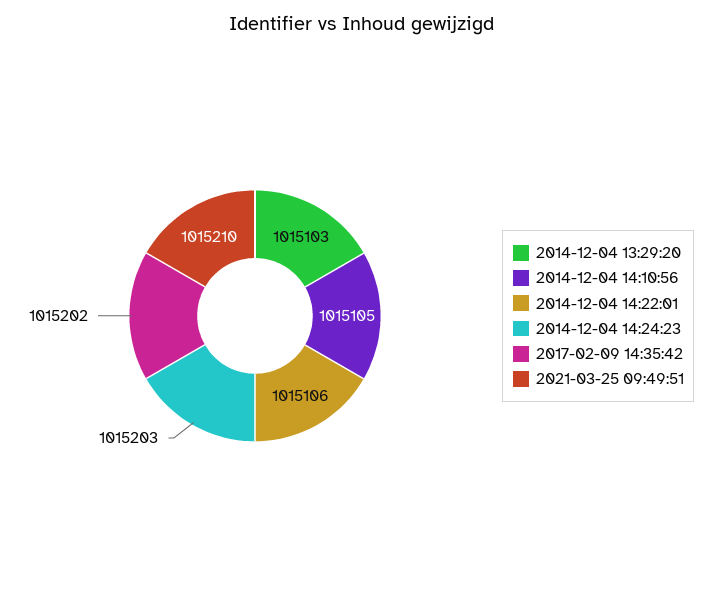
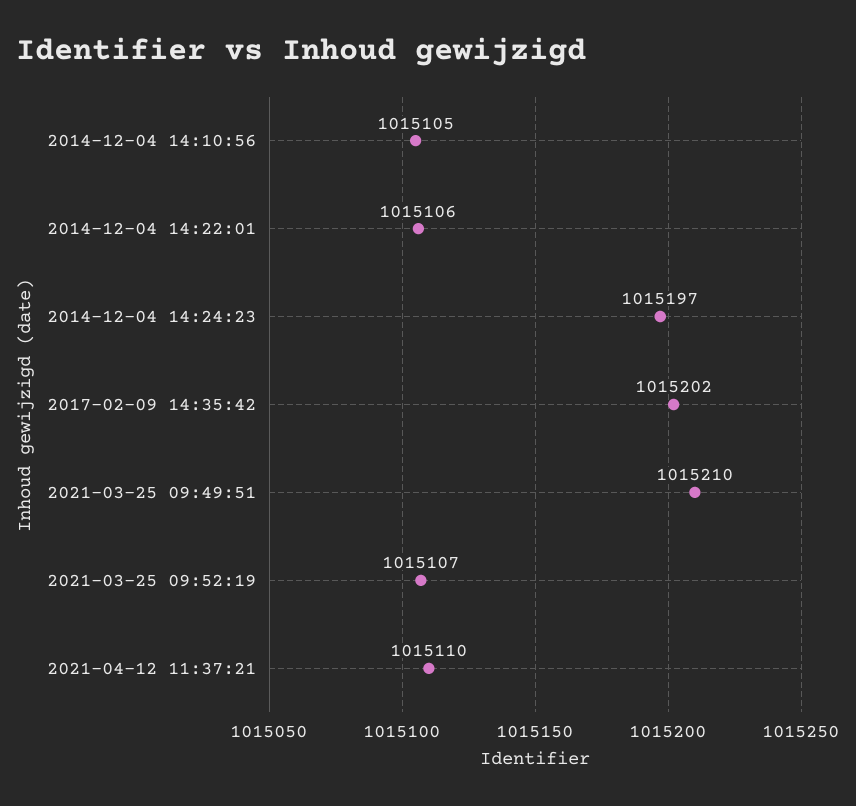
2014-12-04 13:29:20: 1015103 -> none
2014-12-04 14:24:23: 1015203 -> 1015197
2021-03-25 09:52:19: none -> 1015107
2021-04-12 11:37:21: none -> 1015110

